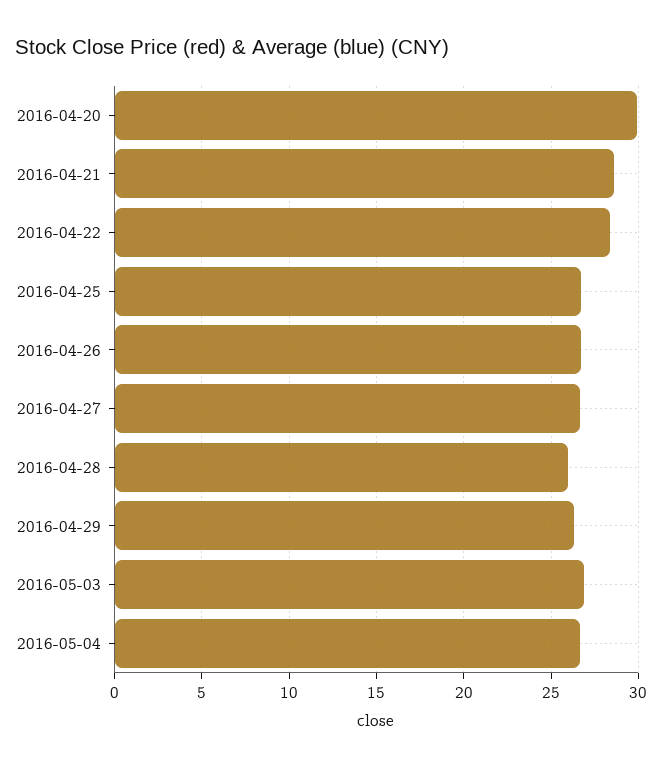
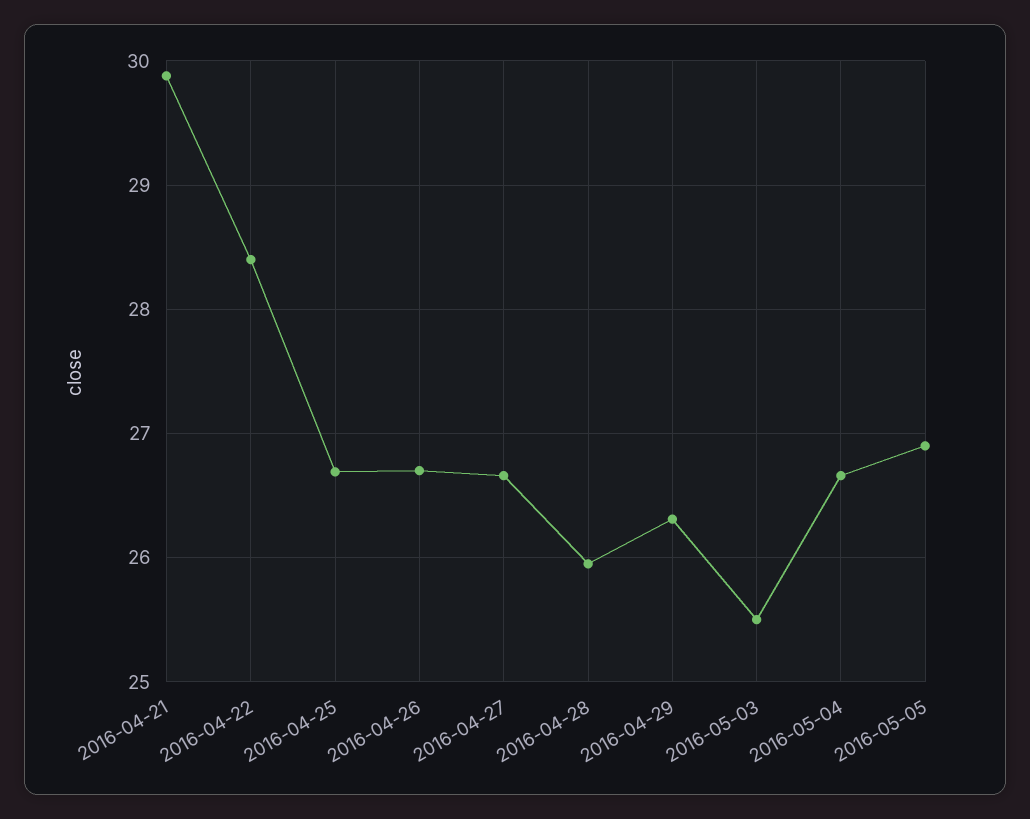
2016-04-20: 30 -> none
2016-04-21: 28.5 -> 29.9
2016-05-03: 27 -> 25.5
2016-05-05: none -> 26.9

